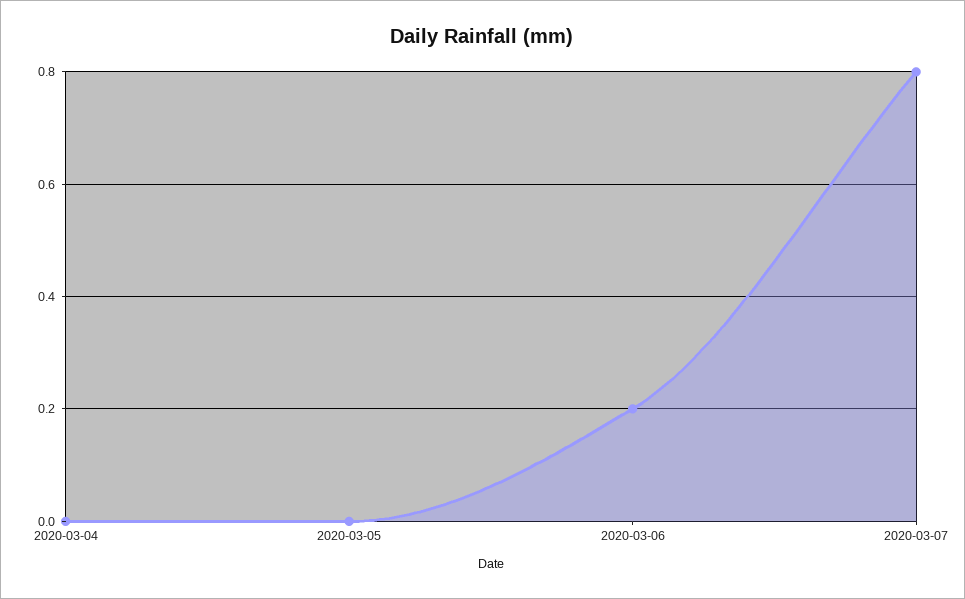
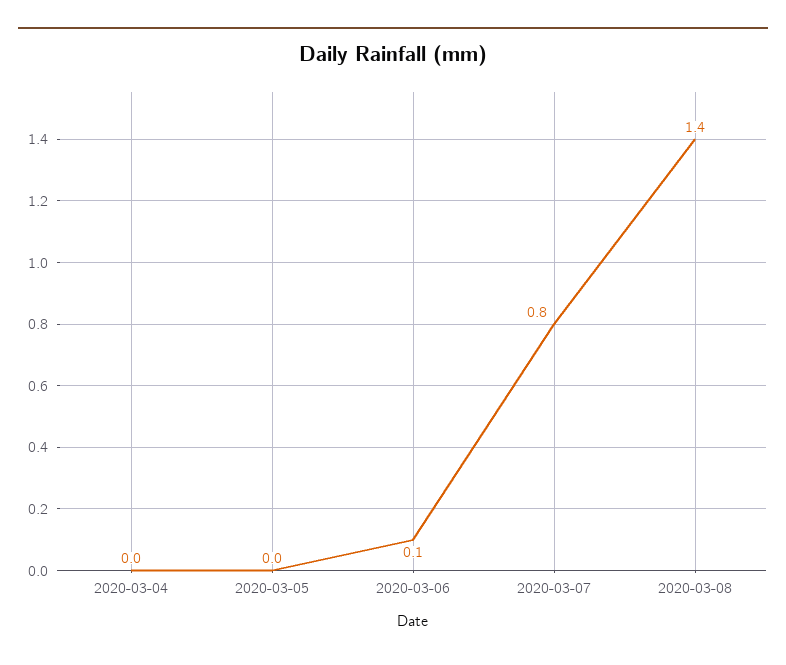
2020-03-06: 0.2 -> 0.1
2020-03-08: none -> 1.4

